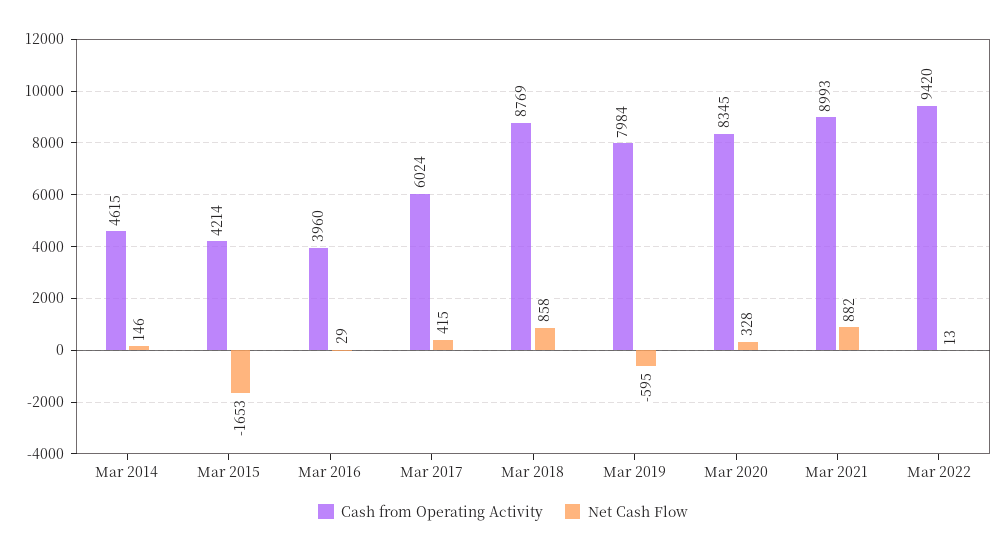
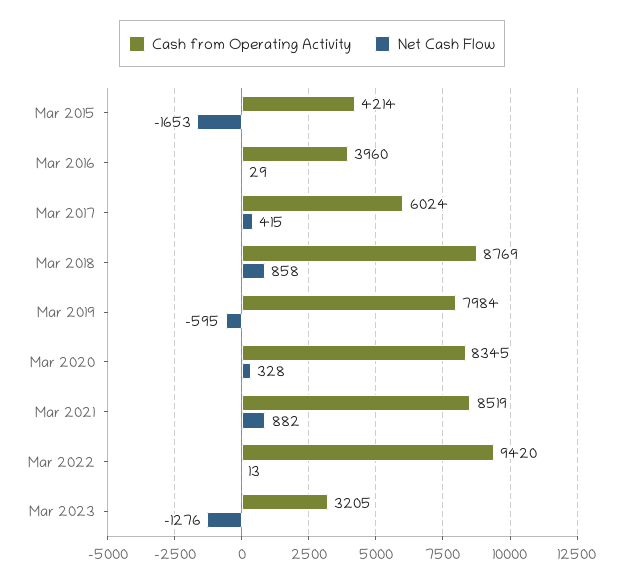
Cash from Operating Activity, Mar 2014: 4615 -> none
Net Cash Flow, Mar 2014: 146 -> none
Cash from Operating Activity, Mar 2021: 8993 -> 8519
Cash from Operating Activity, Mar 2023: none -> 3205
Net Cash Flow, Mar 2023: none -> -1276

